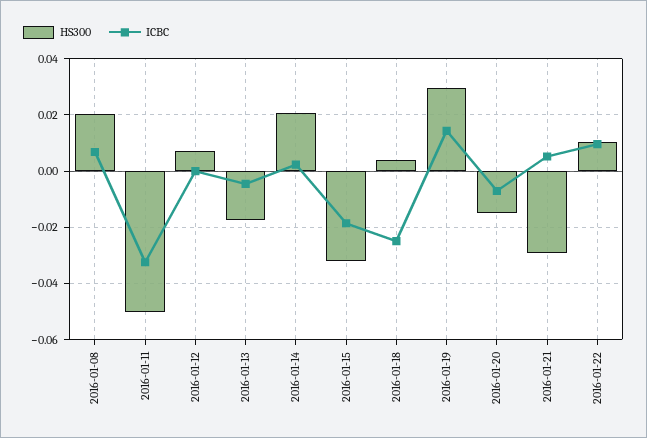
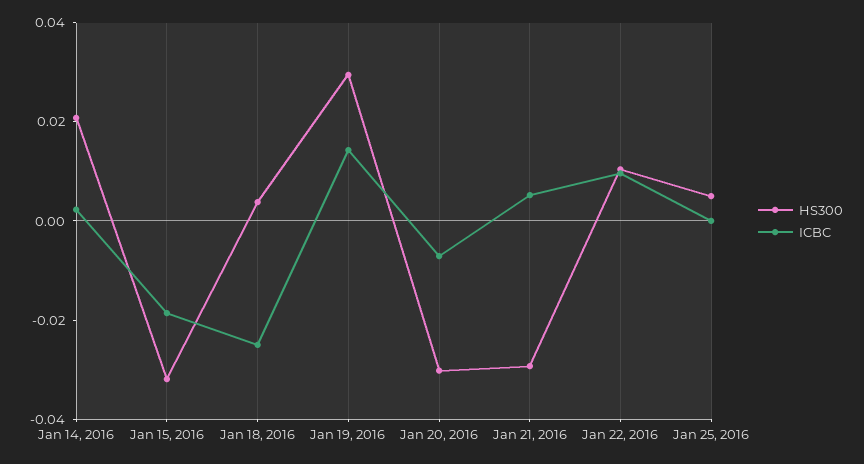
HS300, 2016-01-08: 0.02 -> none
ICBC, 2016-01-08: 0.0075 -> none
HS300, 2016-01-11: -0.05 -> none
ICBC, 2016-01-11: -0.0325 -> none
HS300, 2016-01-12: 0.0075 -> none
ICBC, 2016-01-12: 0 -> none
HS300, 2016-01-13: -0.0175 -> none
ICBC, 2016-01-13: -0.005 -> none
HS300, 2016-01-20: -0.015 -> -0.03
HS300, Jan 25, 2016: none -> 0.005
ICBC, Jan 25, 2016: none -> 0

